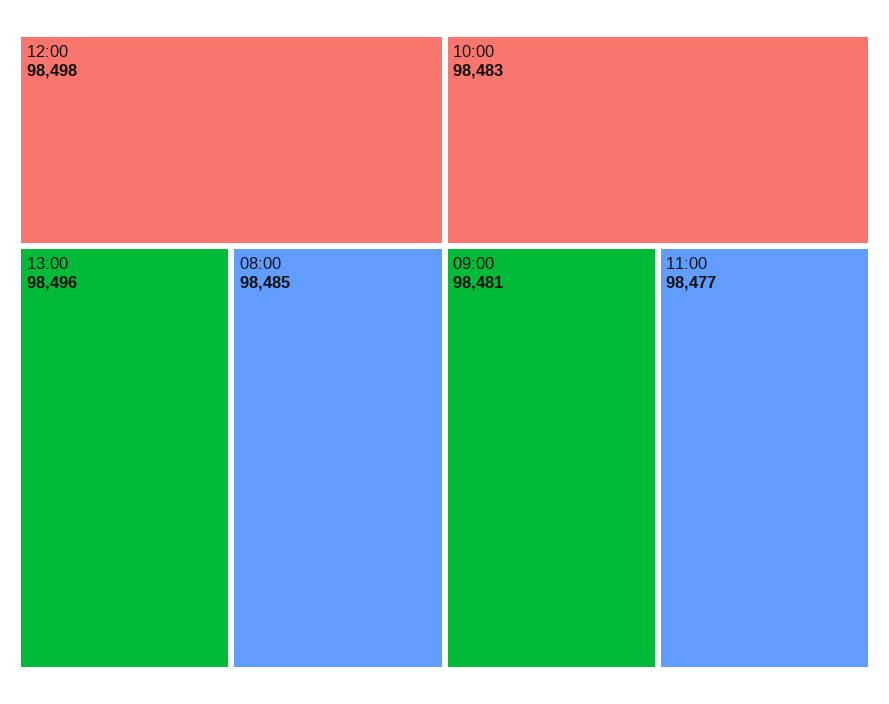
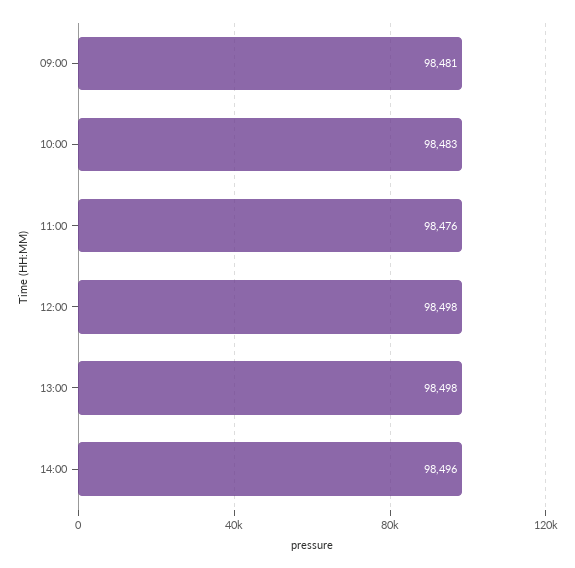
13:00: 98496 -> 98498
08:00: 98485 -> none
11:00: 98477 -> 98476
14:00: none -> 98496

